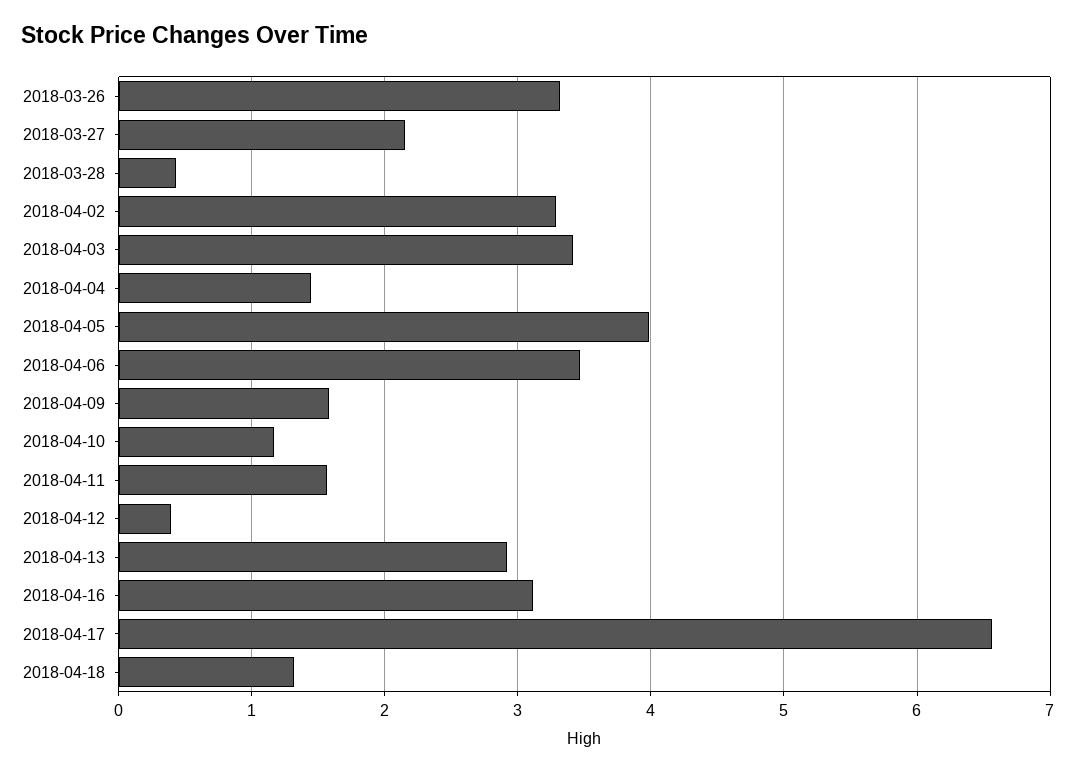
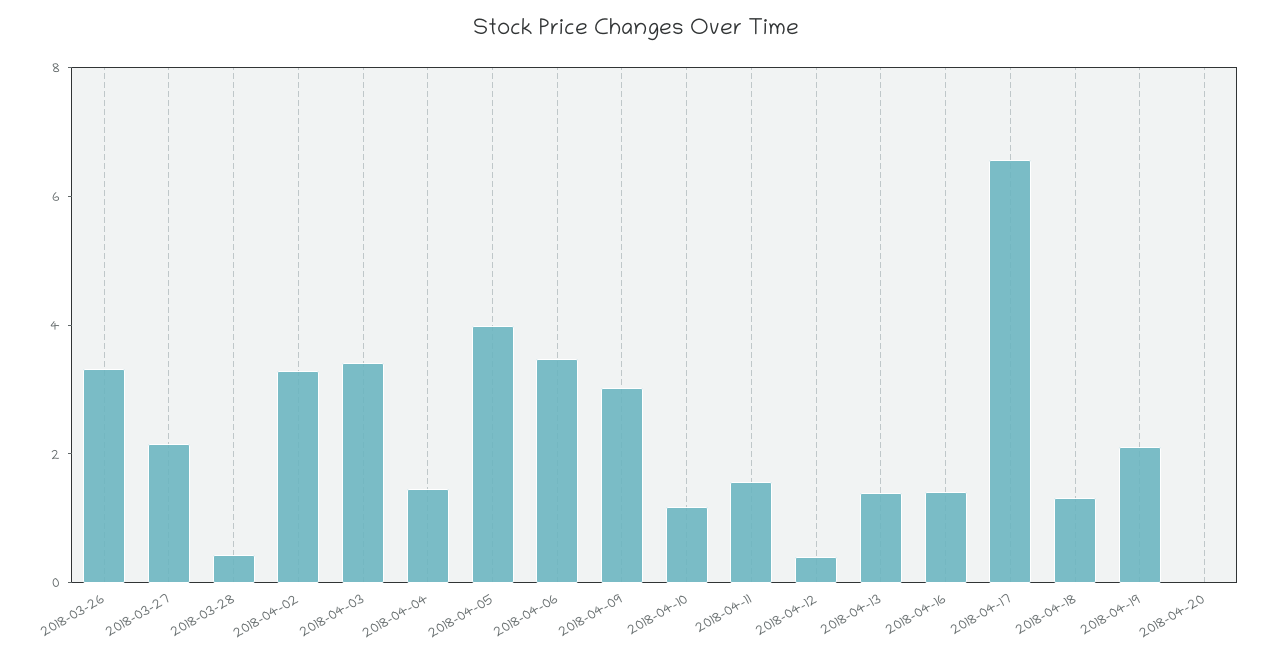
2018-04-09: 1.6 -> 3
2018-04-13: 2.9 -> 1.5
2018-04-16: 3.1 -> 1.5
2018-04-19: none -> 2
2018-04-20: none -> 0

